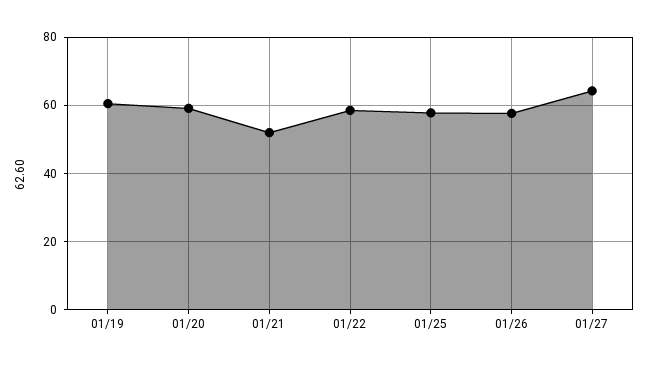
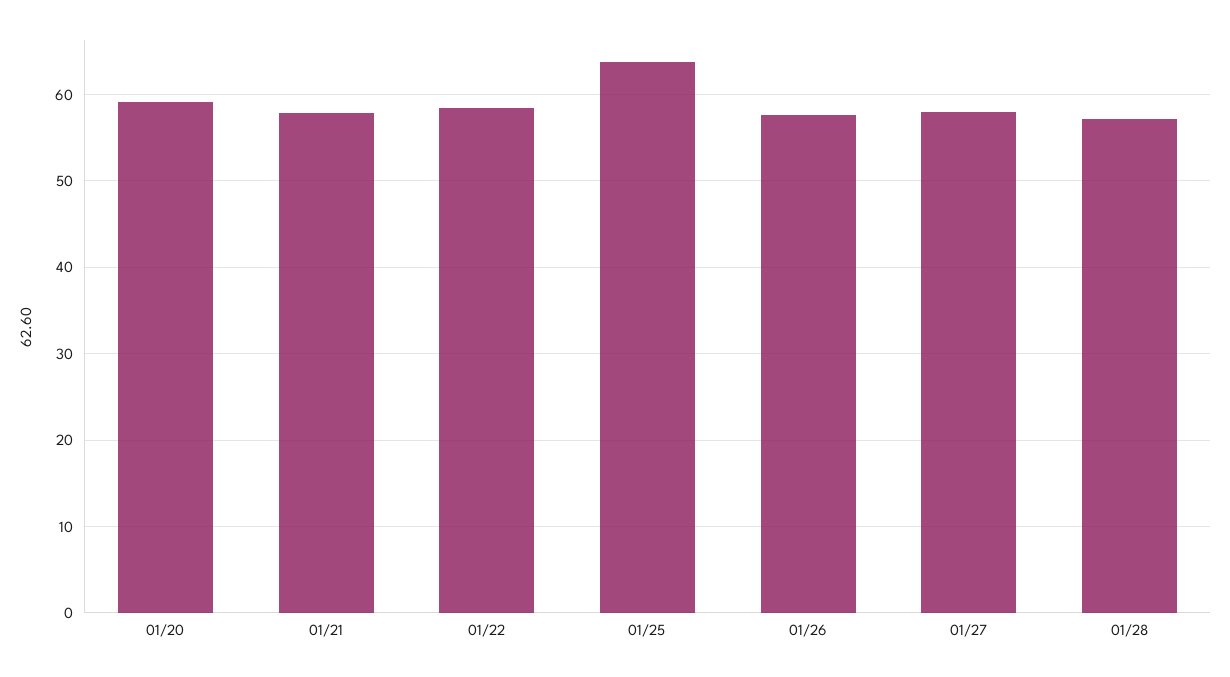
01/19: 60 -> none
01/21: 52 -> 58
01/25: 58 -> 64
01/27: 64 -> 58
01/28: none -> 57

